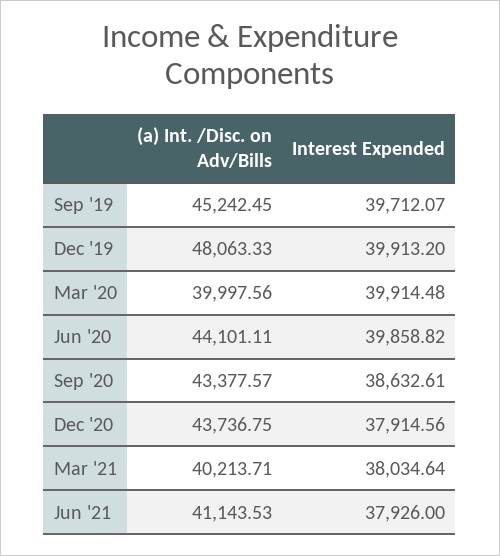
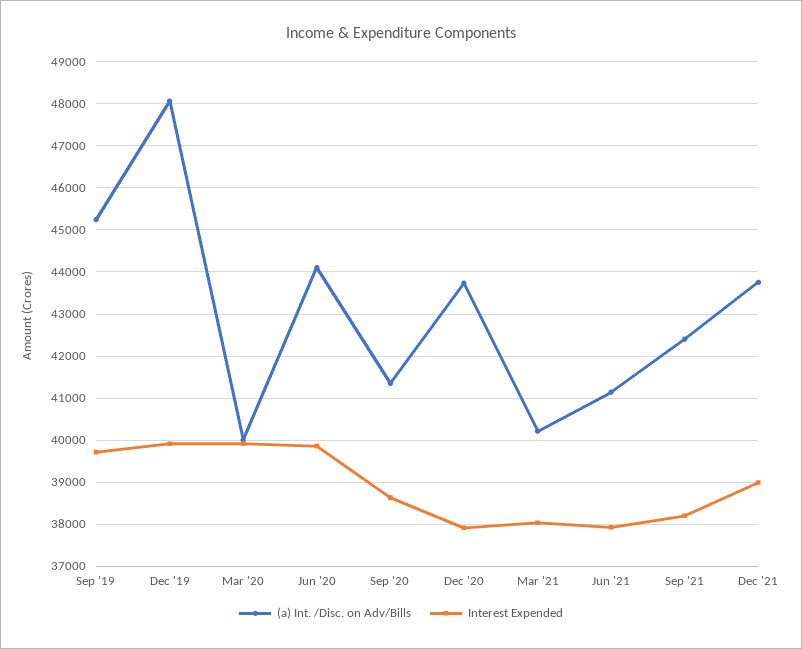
(a) Int. /Disc. on Adv/Bills, Sep '20: 43377.57 -> 41400
(a) Int. /Disc. on Adv/Bills, Sep '21: none -> 42400
Interest Expended, Sep '21: none -> 38200
(a) Int. /Disc. on Adv/Bills, Dec '21: none -> 43800
Interest Expended, Dec '21: none -> 39000

